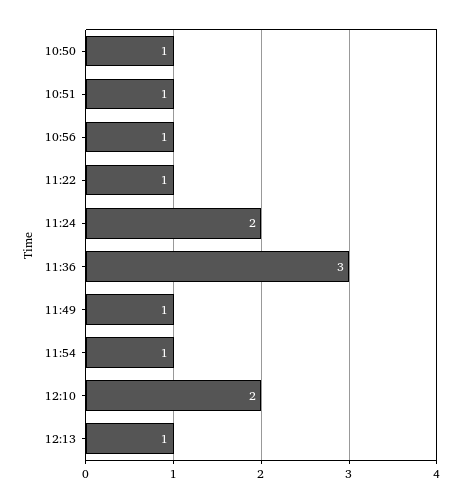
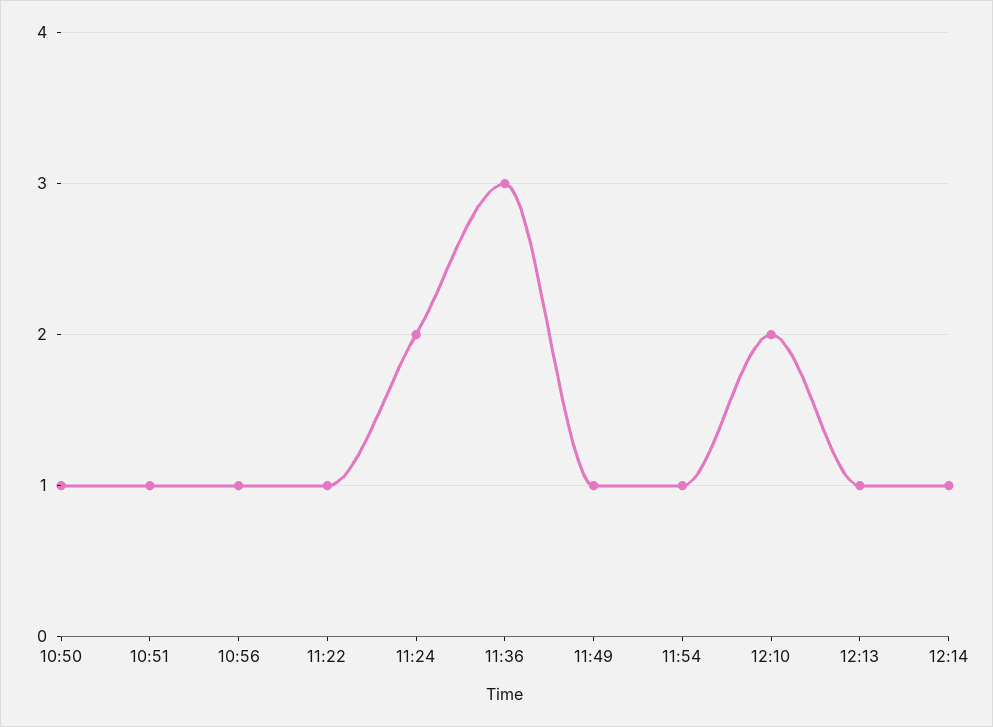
12:14: none -> 1

